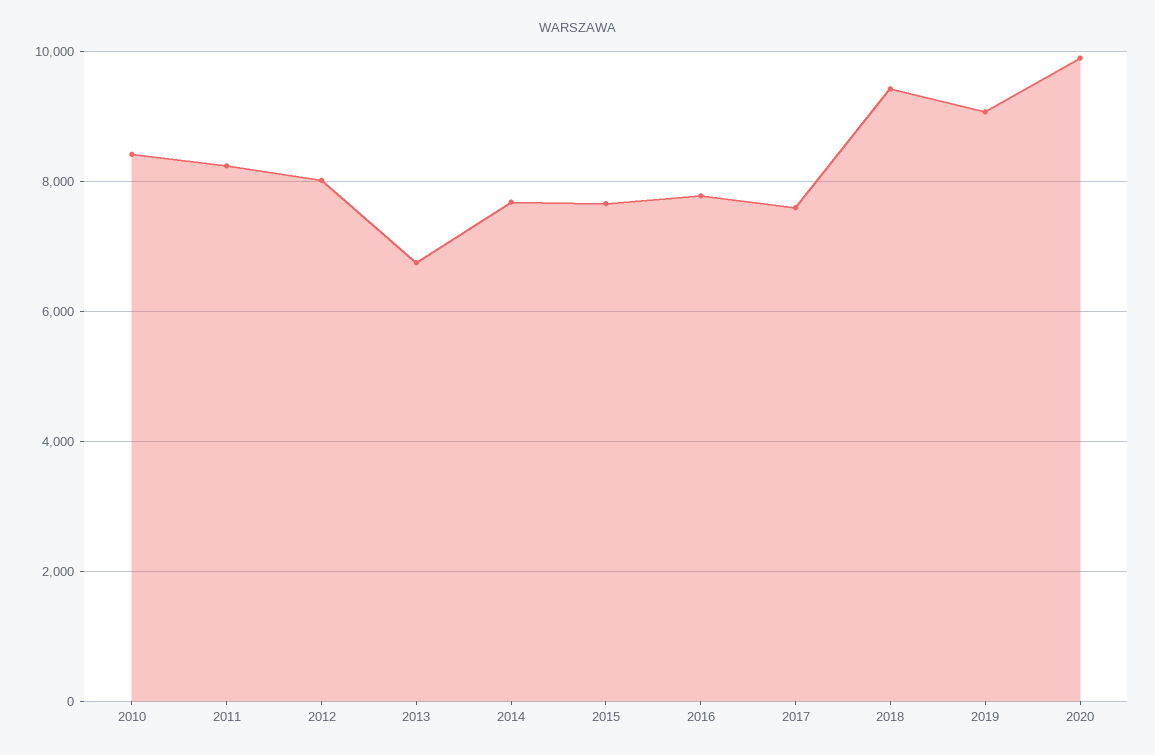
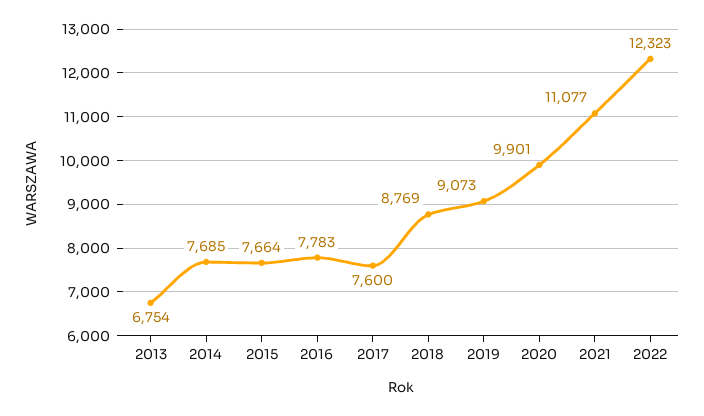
2010: 8400 -> none
2011: 8200 -> none
2012: 8000 -> none
2018: 9400 -> 8769
2021: none -> 11077
2022: none -> 12323

